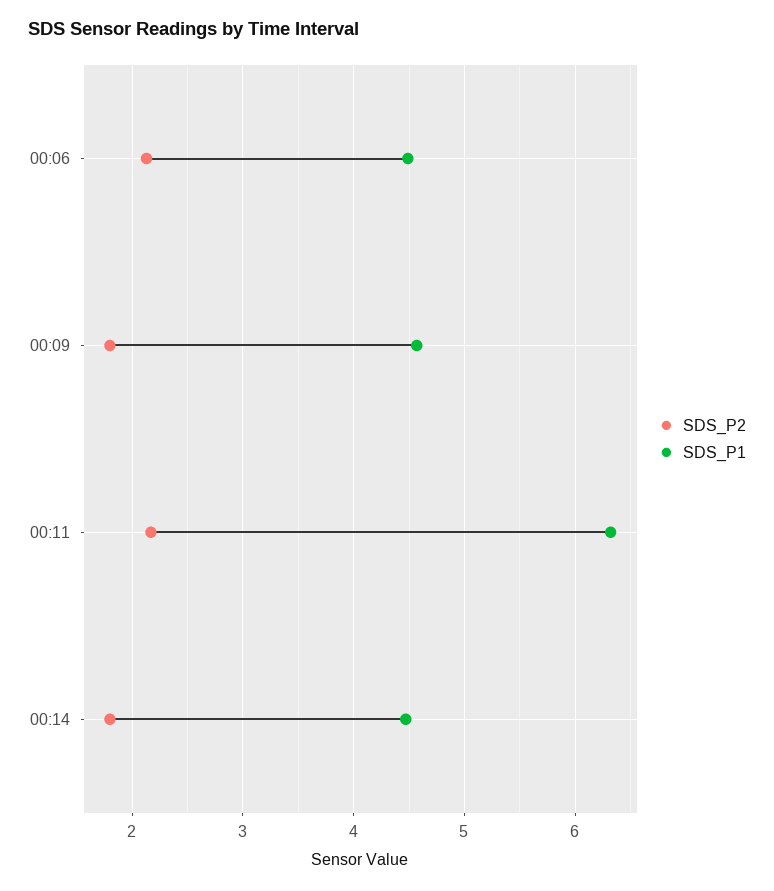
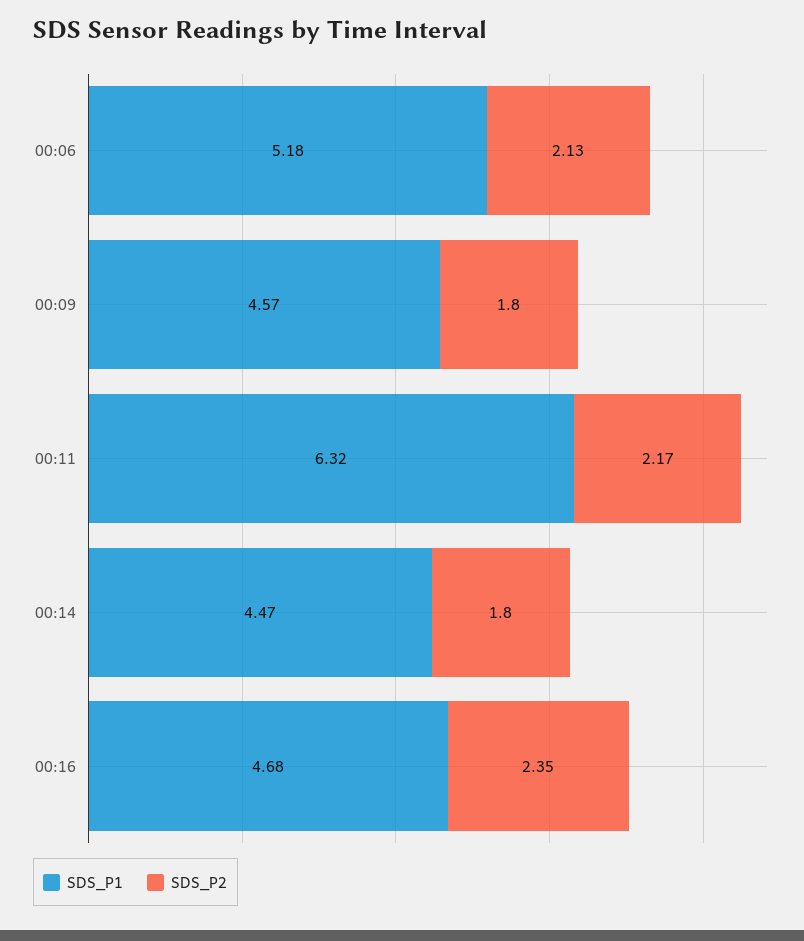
SDS_P1, 00:06: 4.5 -> 5.18
SDS_P1, 00:16: none -> 4.68
SDS_P2, 00:16: none -> 2.35

